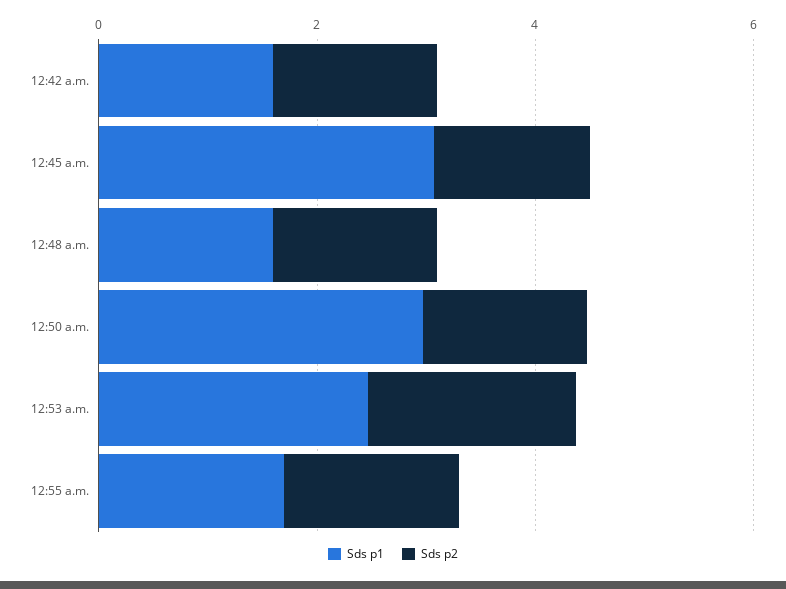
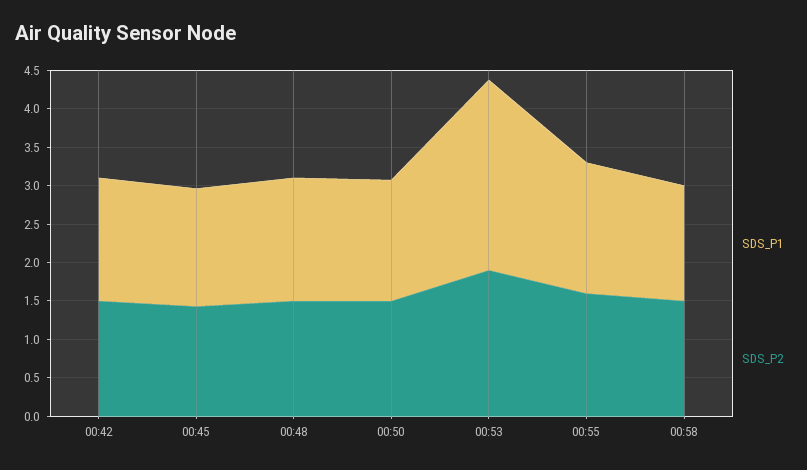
Sds p1, 12:45 a.m.: 3 -> 1.5
Sds p1, 12:50 a.m.: 3 -> 1.5
Sds p1, 00:58: none -> 1.5
Sds p2, 00:58: none -> 1.5

